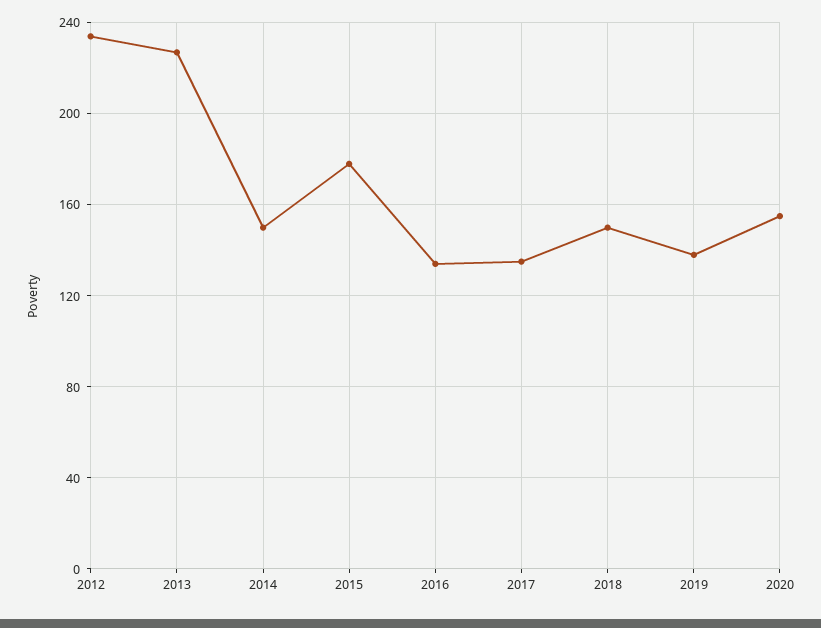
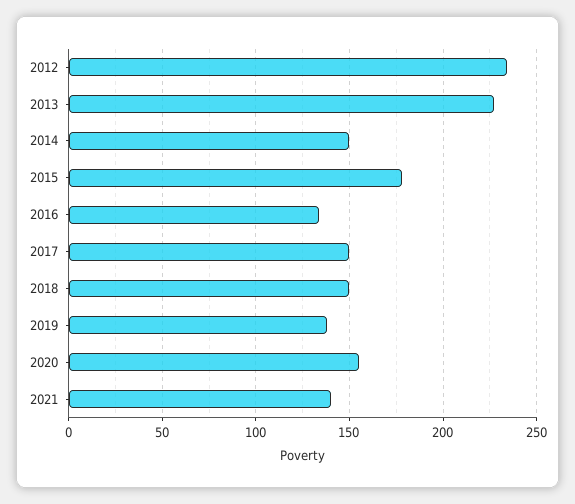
2017: 135 -> 150
2021: none -> 140

